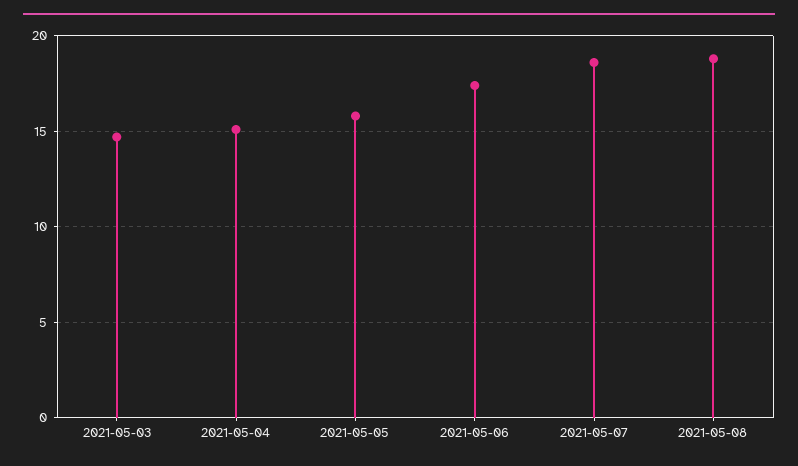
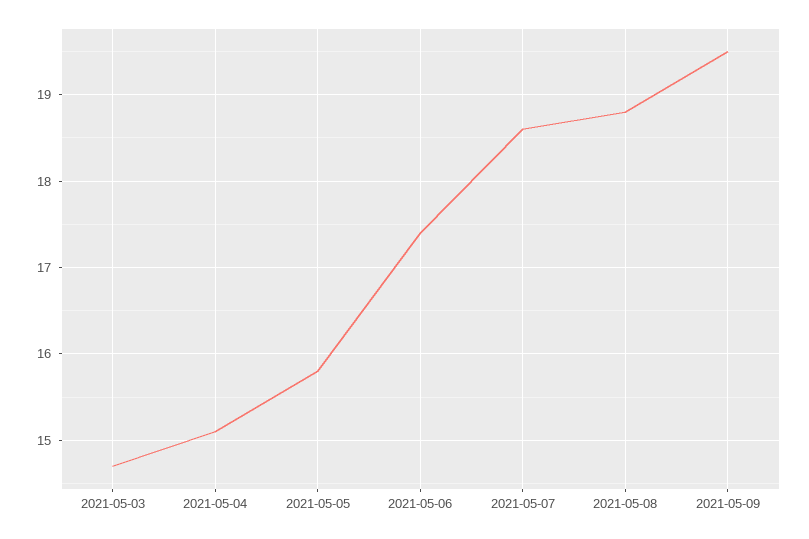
2021-05-09: none -> 19.5

